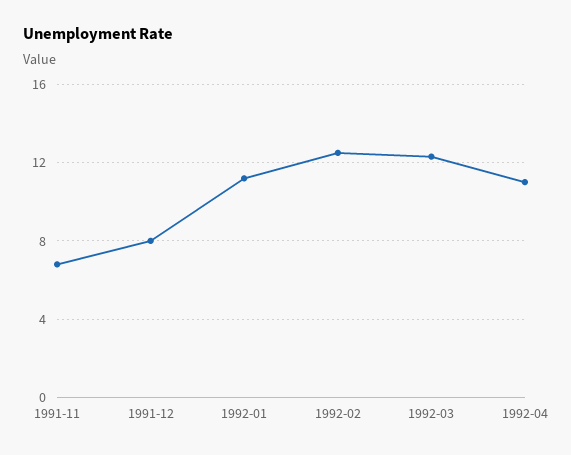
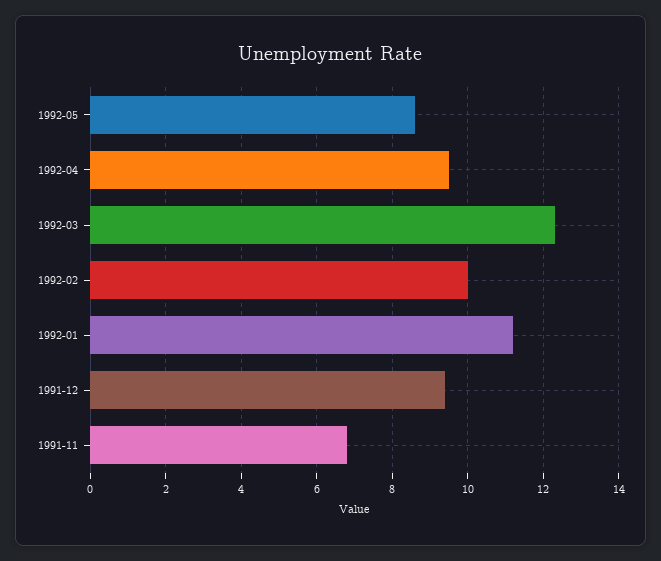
1991-12: 8 -> 9.5
1992-02: 12.5 -> 10
1992-04: 11 -> 9.5
1992-05: none -> 8.5

